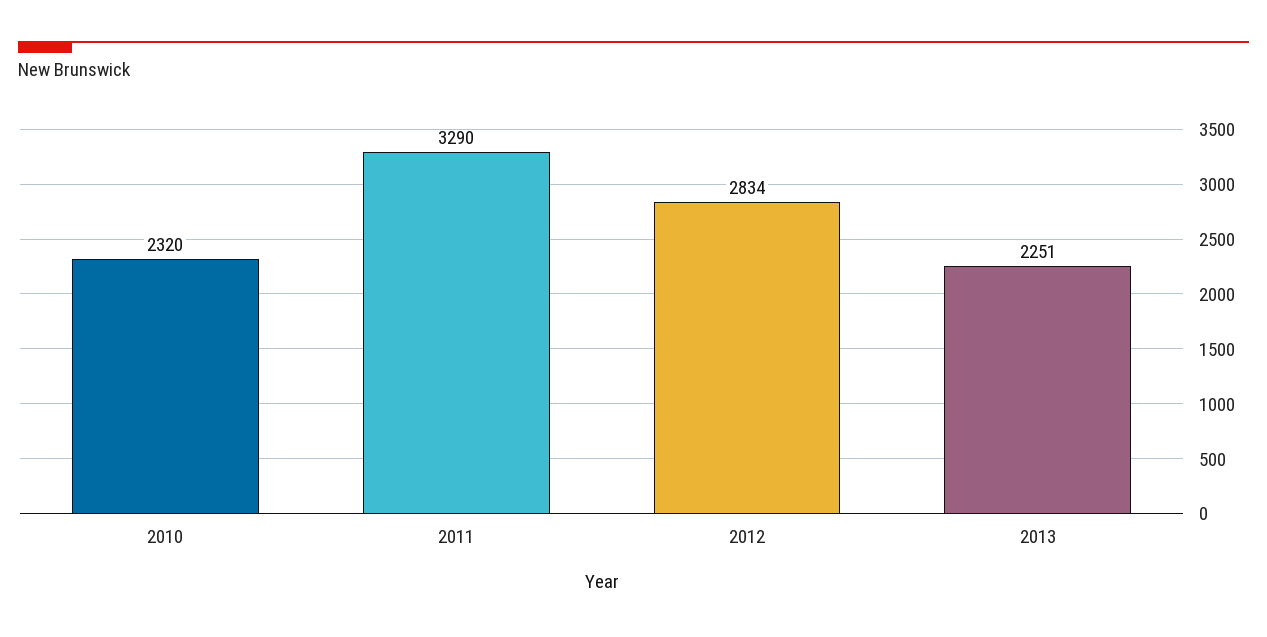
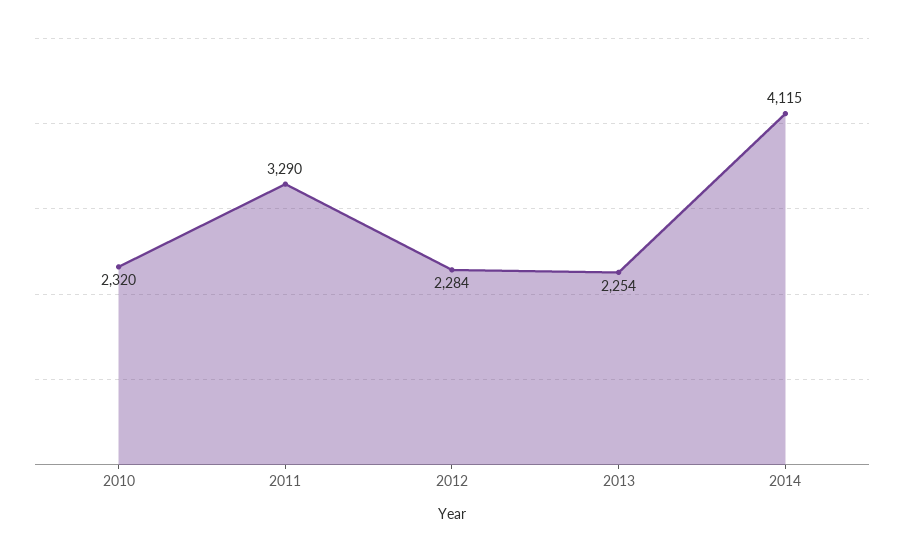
2012: 2834 -> 2284
2013: 2251 -> 2254
2014: none -> 4115

